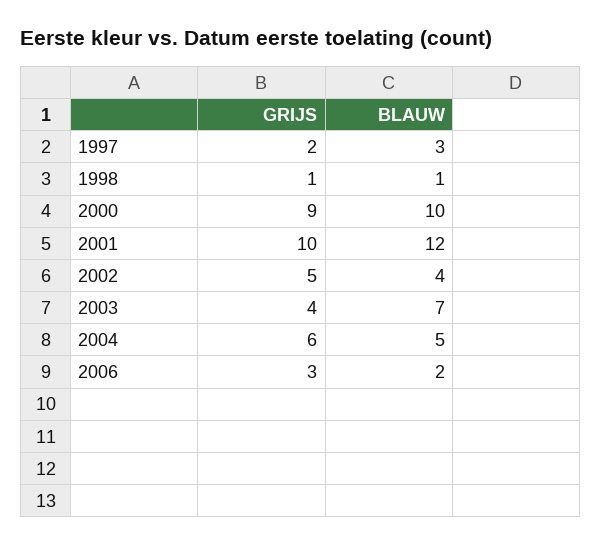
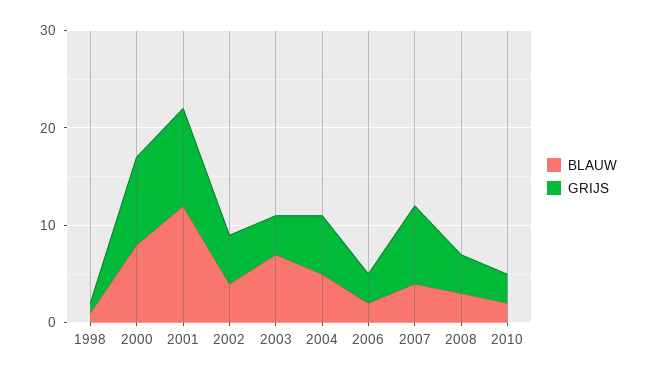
GRIJS, 1997: 2 -> none
BLAUW, 1997: 3 -> none
BLAUW, 2000: 10 -> 8
BLAUW, 2007: none -> 4
GRIJS, 2007: none -> 8
BLAUW, 2008: none -> 3
GRIJS, 2008: none -> 4
BLAUW, 2010: none -> 2
GRIJS, 2010: none -> 3

